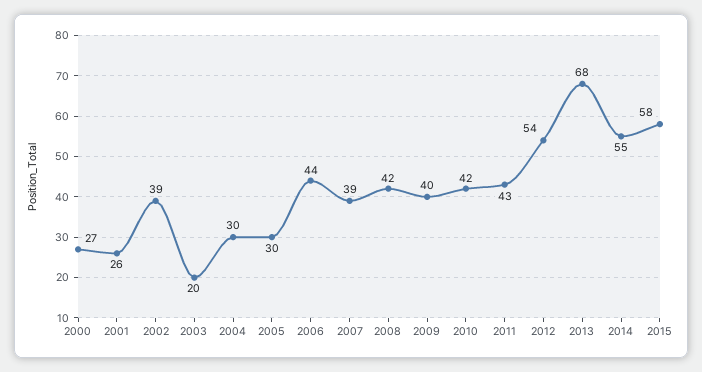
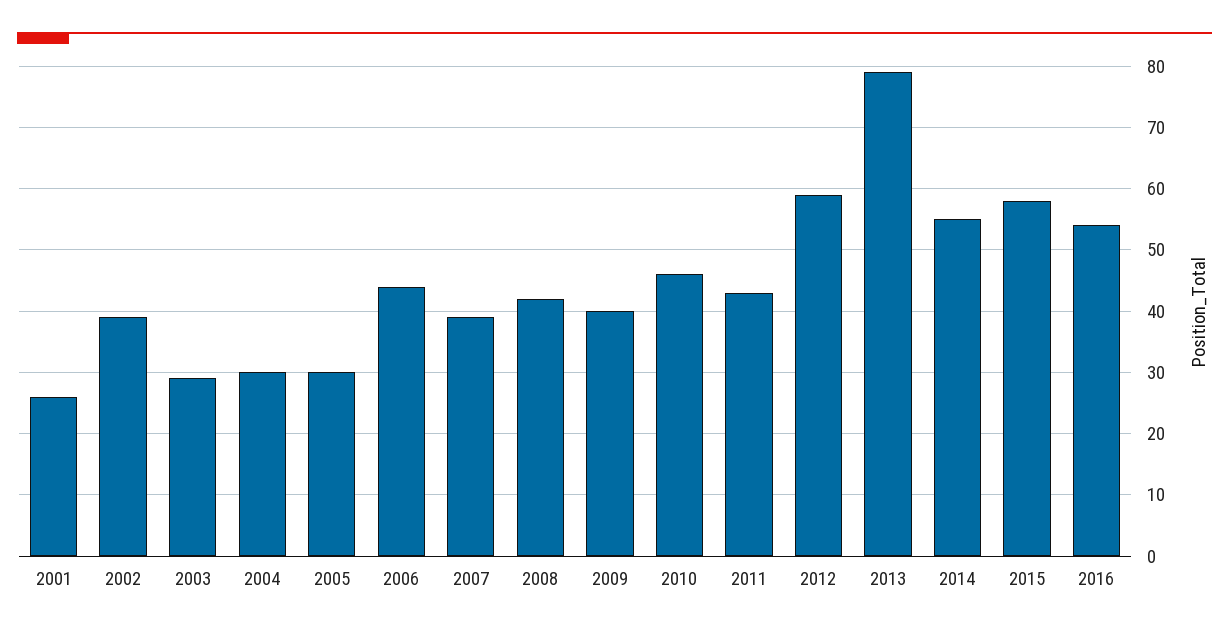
2000: 27 -> none
2003: 20 -> 29
2010: 42 -> 46
2012: 54 -> 59
2013: 68 -> 79
2016: none -> 54

